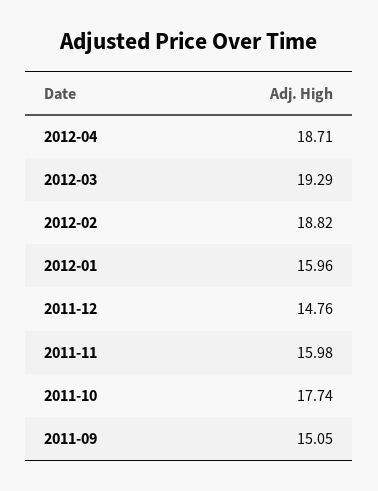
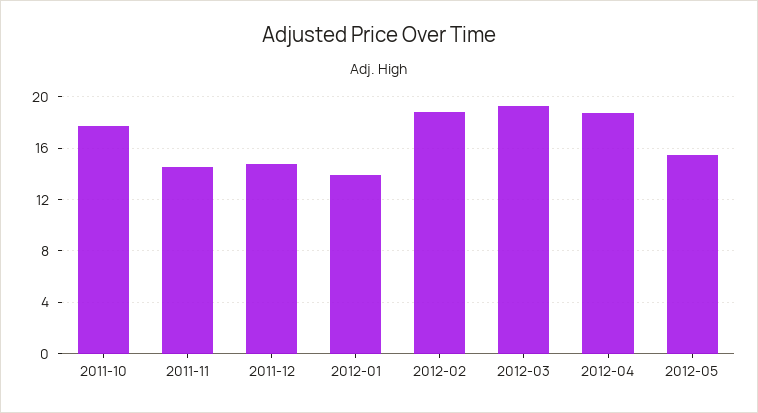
2012-01: 15.96 -> 14
2011-11: 15.98 -> 14.5
2011-09: 15.05 -> none
2012-05: none -> 15.5

